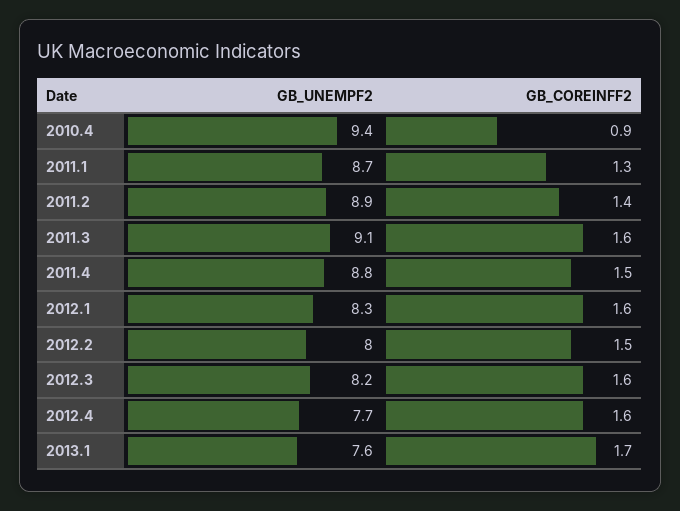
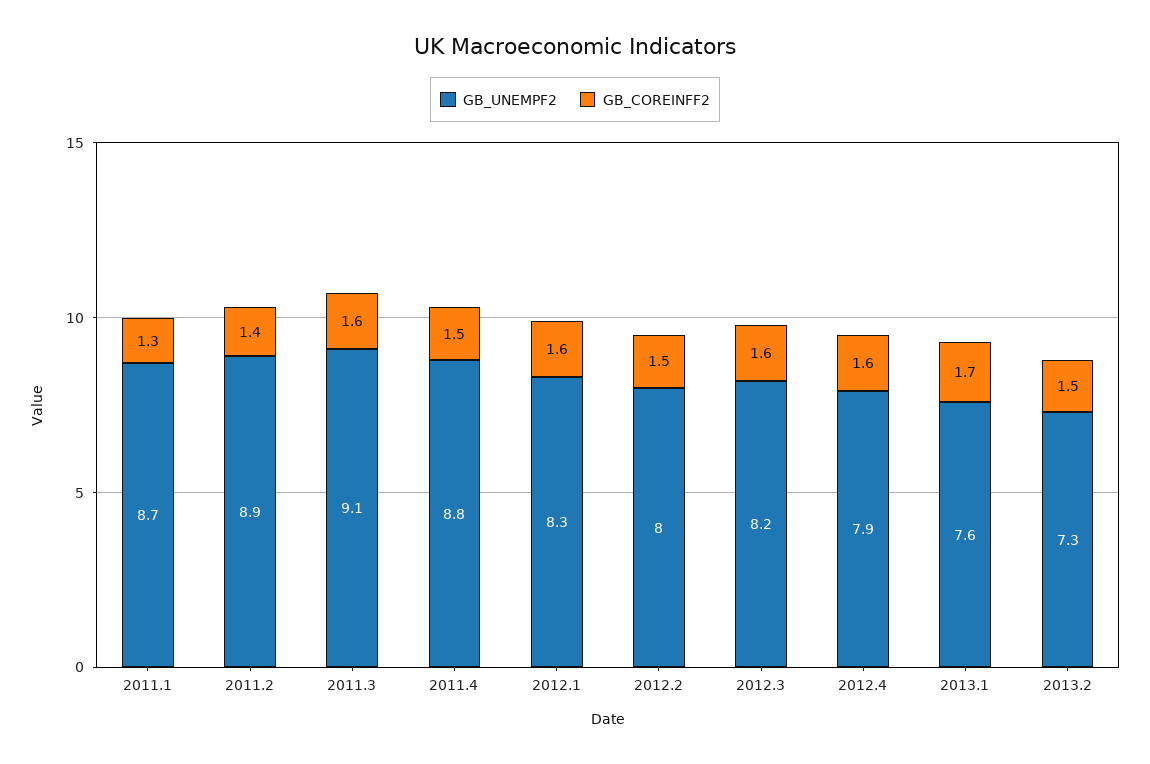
GB_UNEMPF2, 2010.4: 9.4 -> none
GB_COREINFF2, 2010.4: 0.9 -> none
GB_UNEMPF2, 2012.4: 7.7 -> 7.9
GB_UNEMPF2, 2013.2: none -> 7.3
GB_COREINFF2, 2013.2: none -> 1.5

